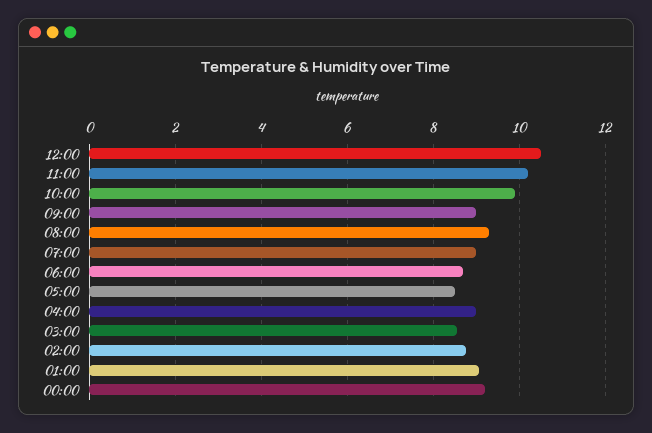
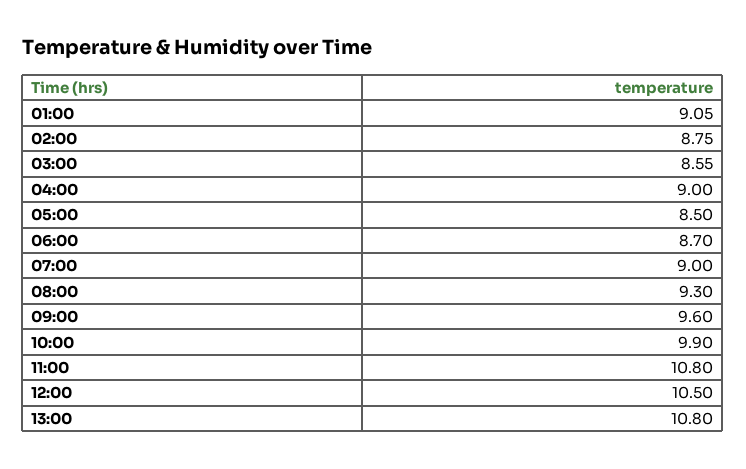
11:00: 10.2 -> 10.8
09:00: 9 -> 9.6
00:00: 9.2 -> none
13:00: none -> 10.8

